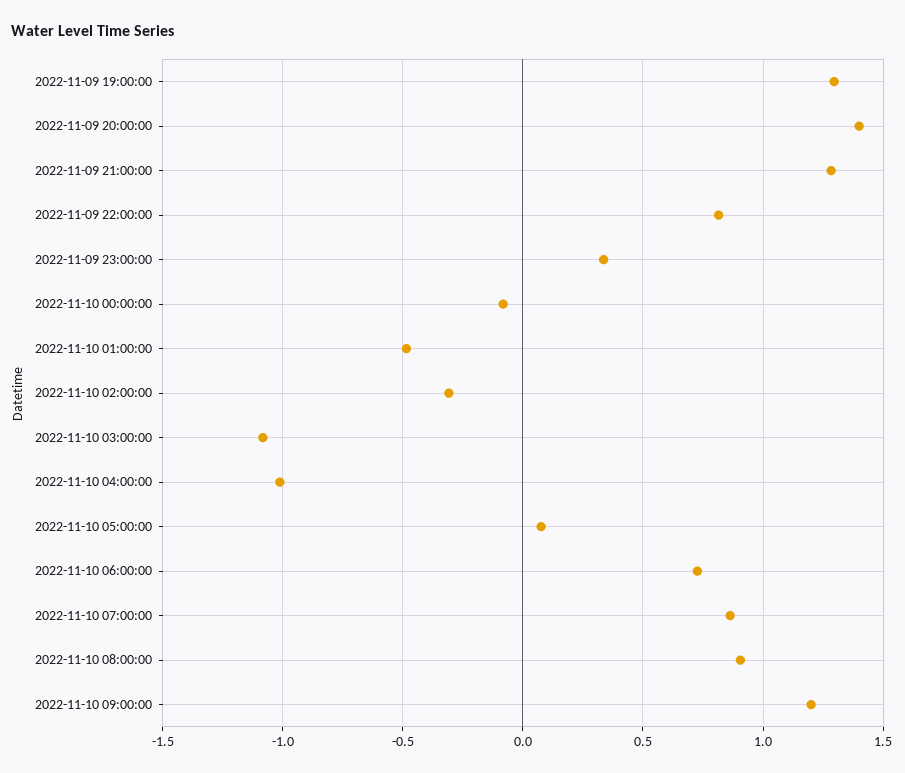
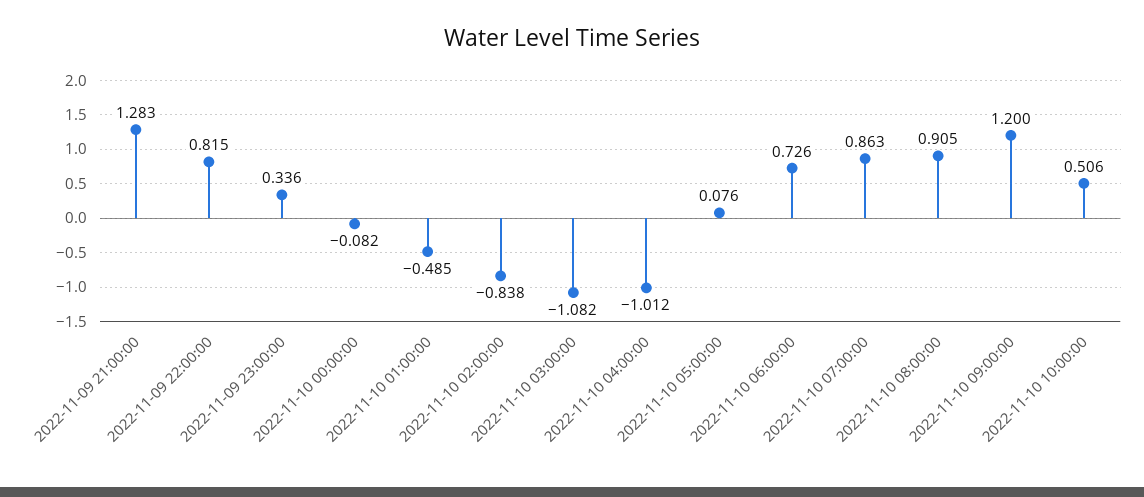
2022-11-09 19:00:00: 1.3 -> none
2022-11-09 20:00:00: 1.4 -> none
2022-11-10 02:00:00: -0.3 -> -0.838
2022-11-10 10:00:00: none -> 0.506

